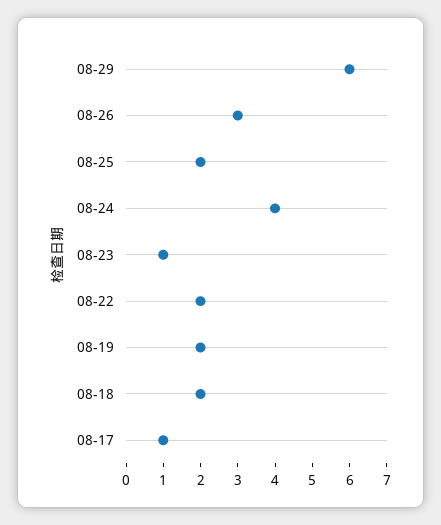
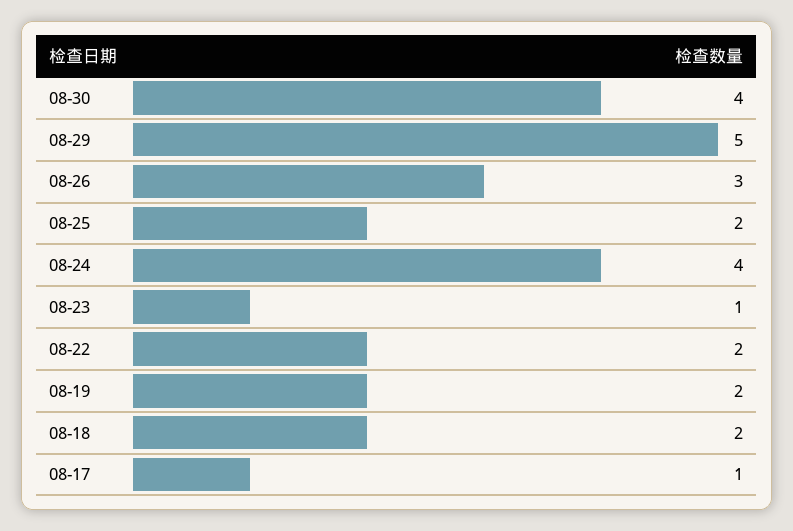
08-29: 6 -> 5
08-30: none -> 4

